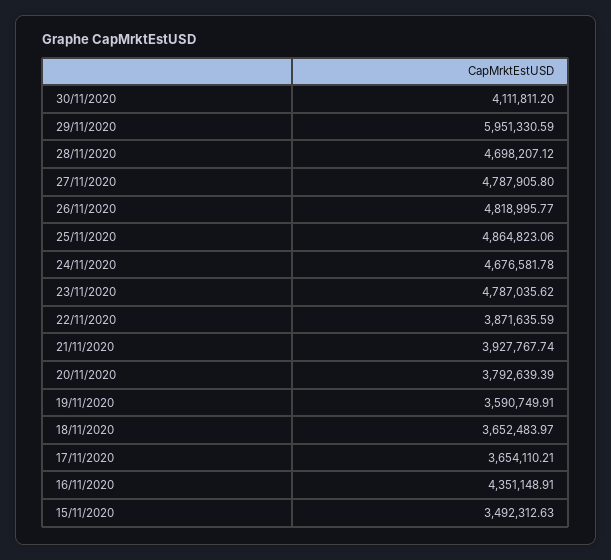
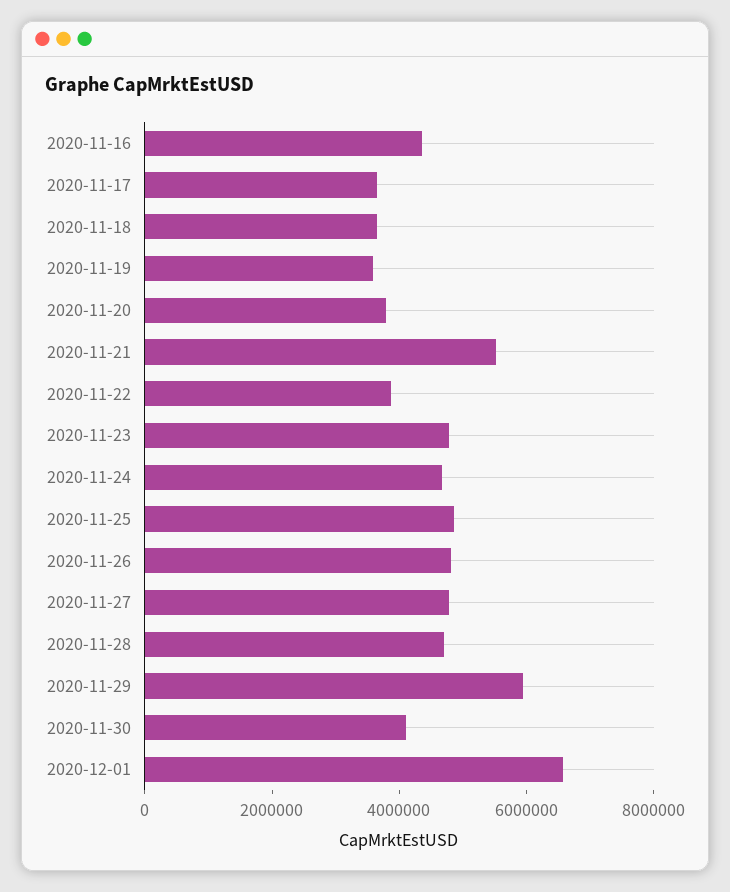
21/11/2020: 3927767.74 -> 5500000
15/11/2020: 3492312.63 -> none
2020-12-01: none -> 6500000

